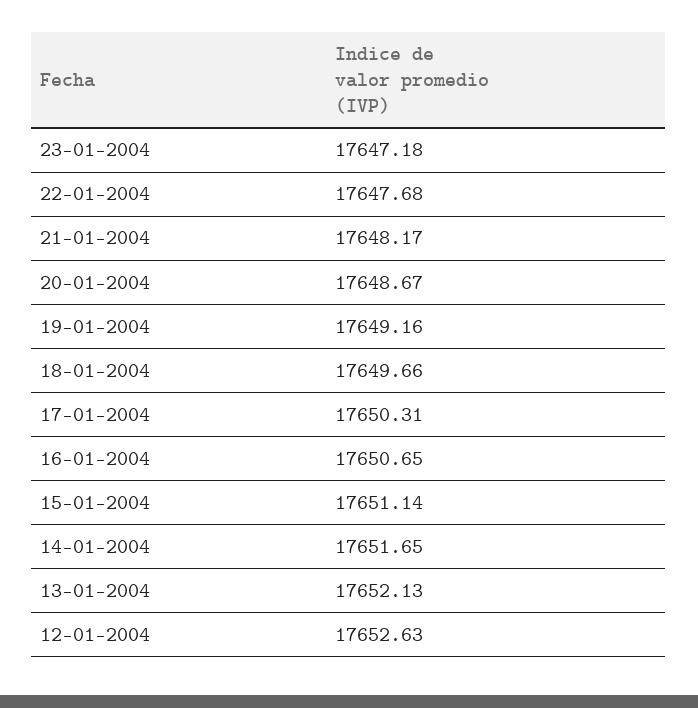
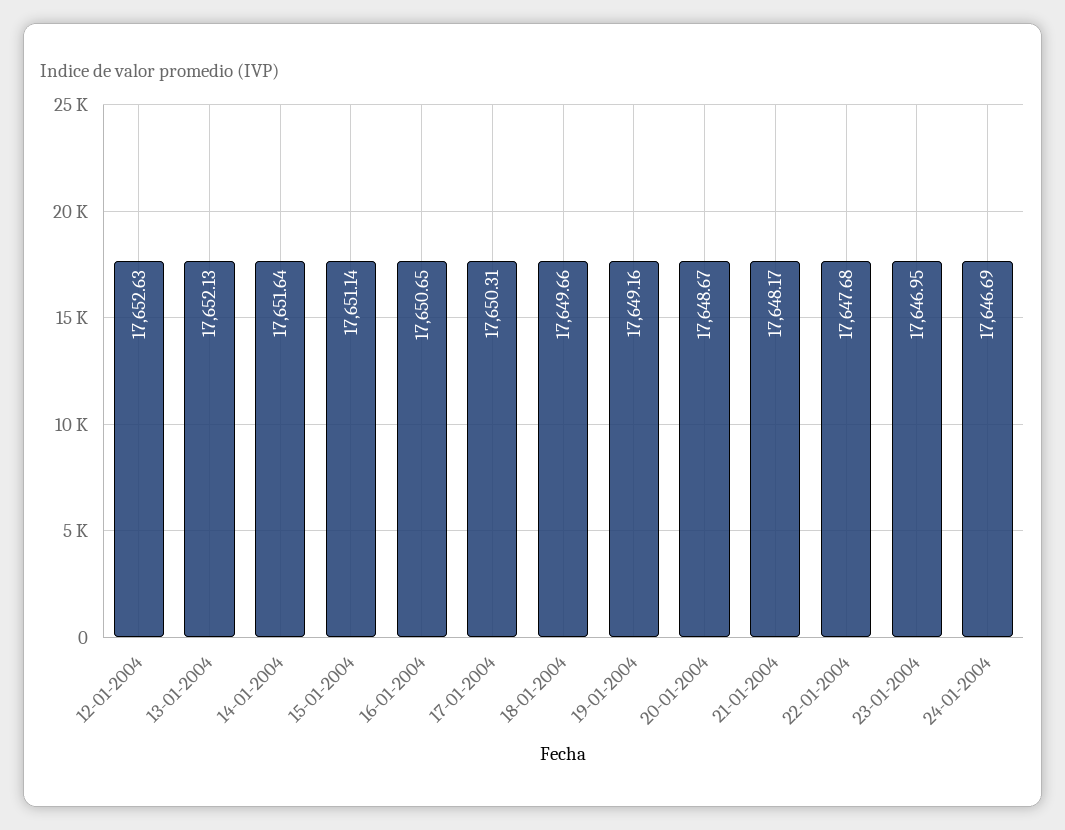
23-01-2004: 17647.18 -> 17646.95
14-01-2004: 17651.65 -> 17651.64
24-01-2004: none -> 17646.69

